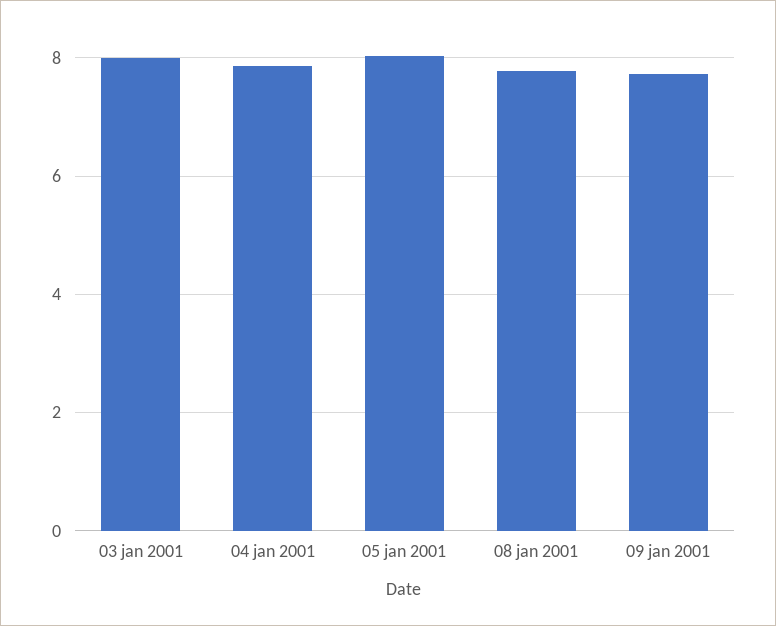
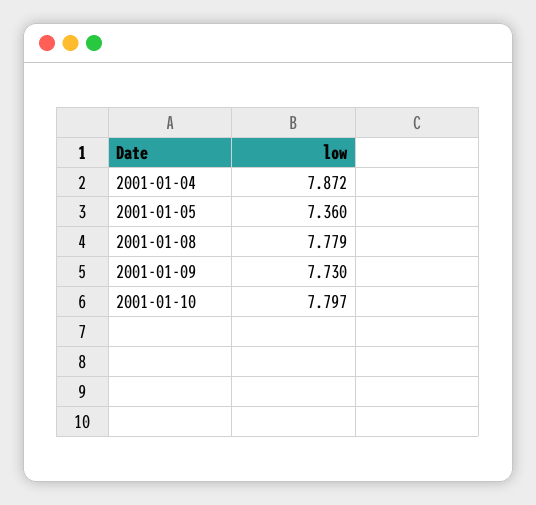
03 jan 2001: 8 -> none
05 jan 2001: 8 -> 7.36
2001-01-10: none -> 7.797

